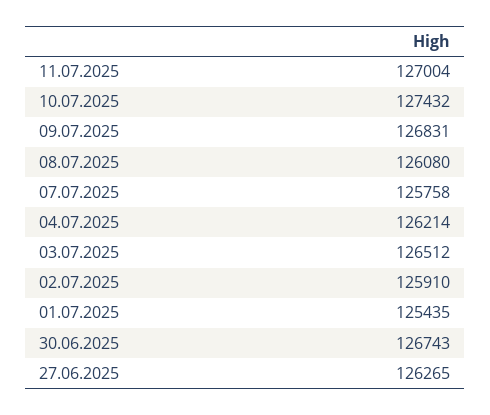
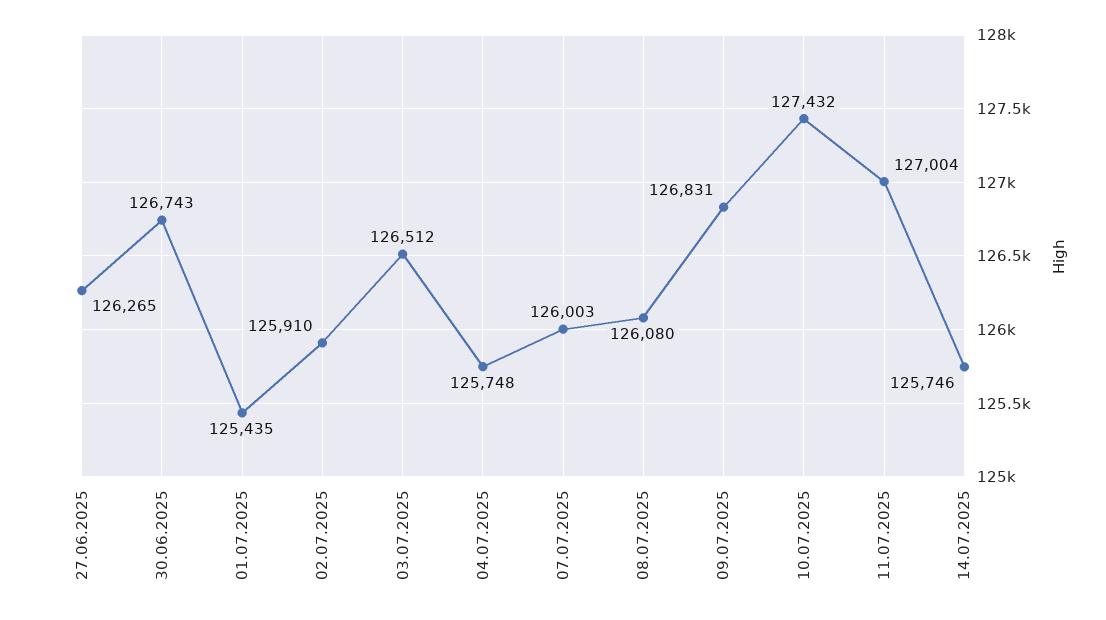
07.07.2025: 125758 -> 126003
04.07.2025: 126214 -> 125748
14.07.2025: none -> 125746

